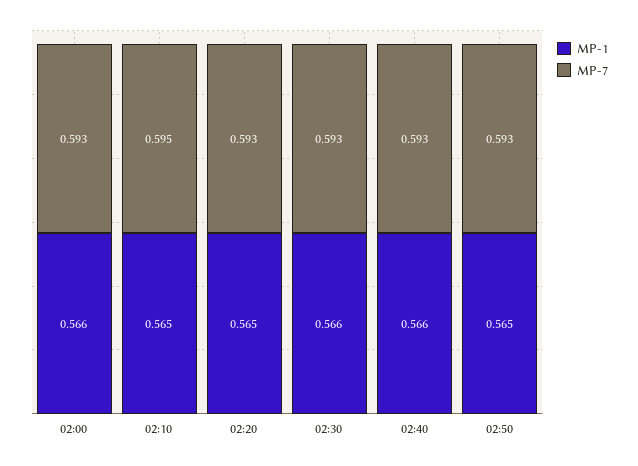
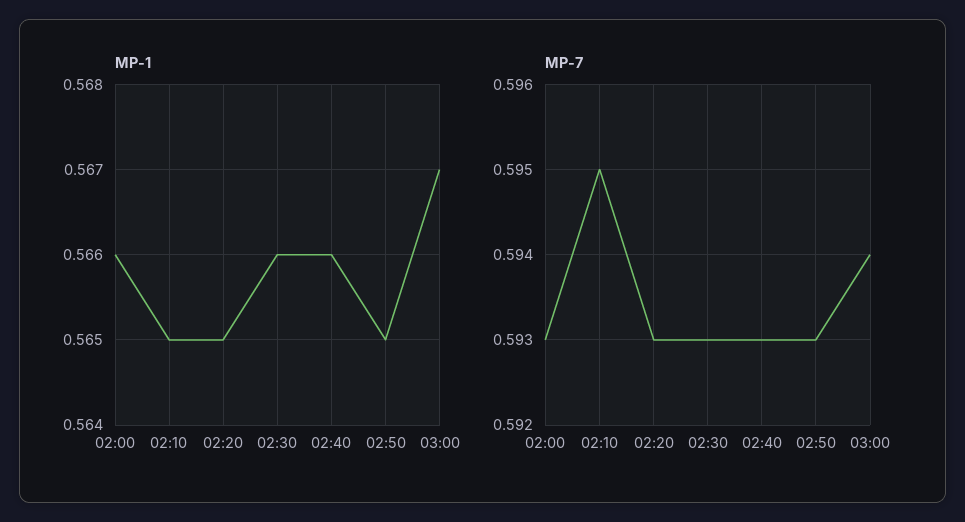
MP-1, 03:00: none -> 0.567
MP-7, 03:00: none -> 0.594

